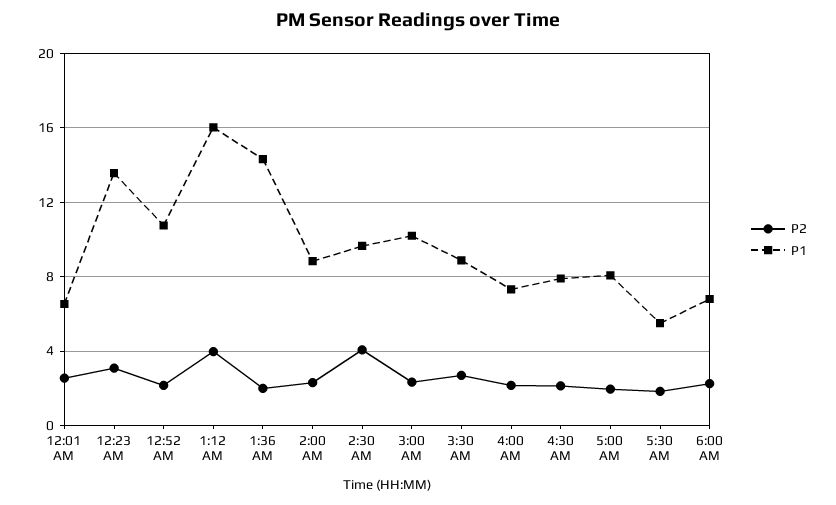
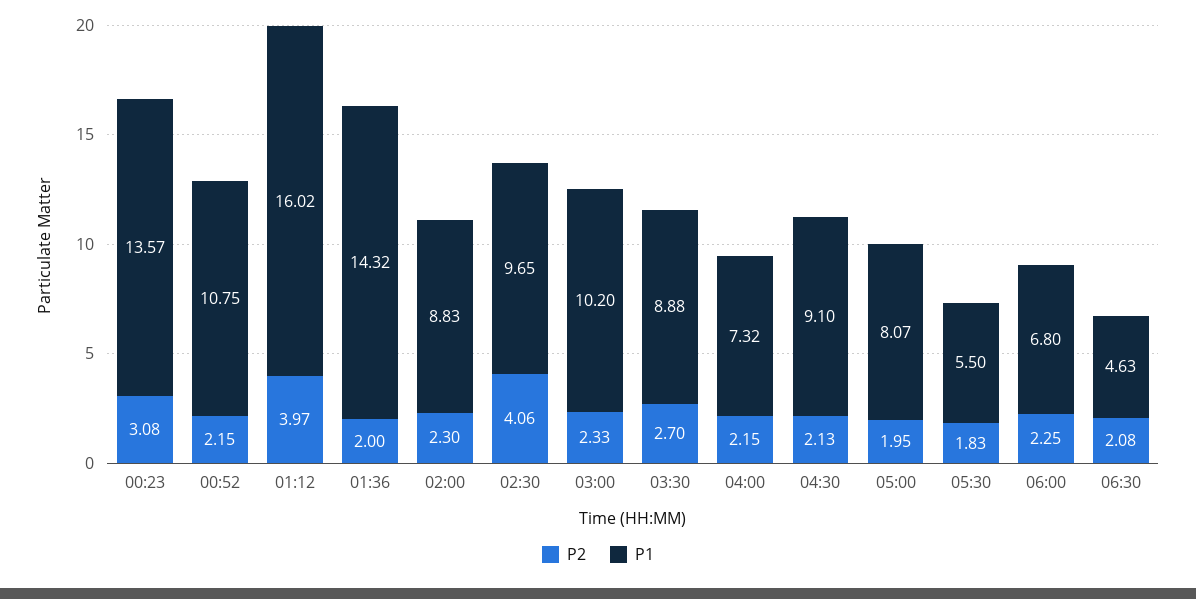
P2, 12:01 AM: 2.5 -> none
P1, 12:01 AM: 6.5 -> none
P1, 4:30 AM: 8 -> 9.1
P2, 06:30: none -> 2.08
P1, 06:30: none -> 4.63

